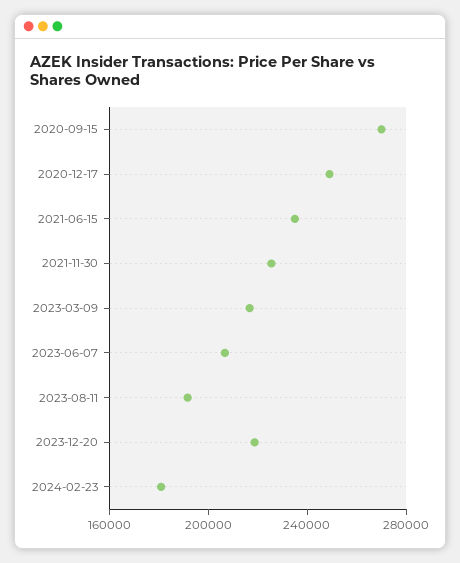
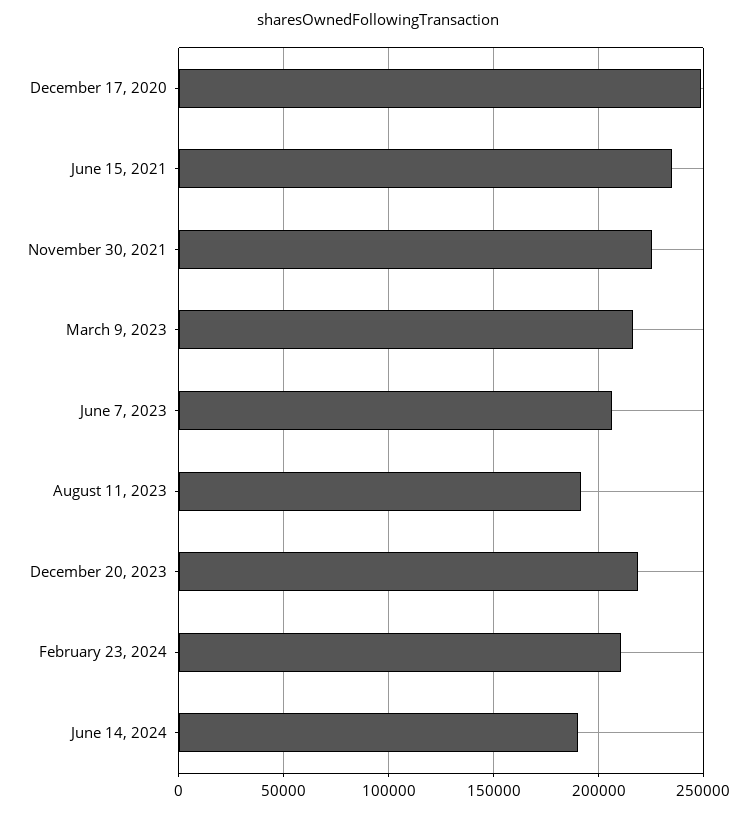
2020-09-15: 270000 -> none
2024-02-23: 180000 -> 210000
June 14, 2024: none -> 190000

